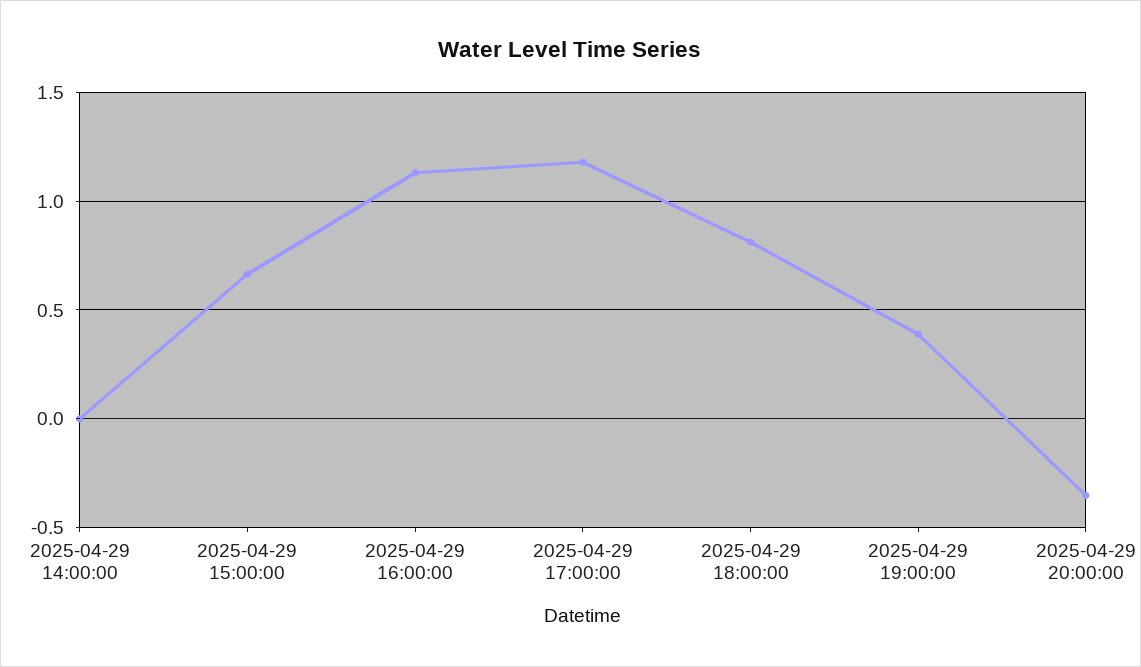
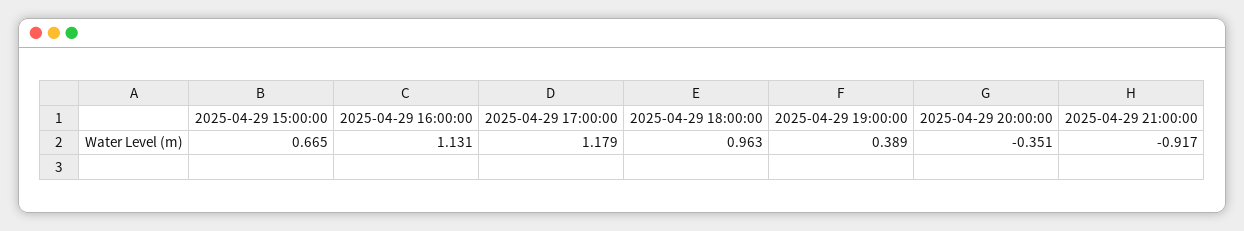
2025-04-29 14:00:00: 0 -> none
2025-04-29 18:00:00: 0.8 -> 0.963
2025-04-29 21:00:00: none -> -0.917

